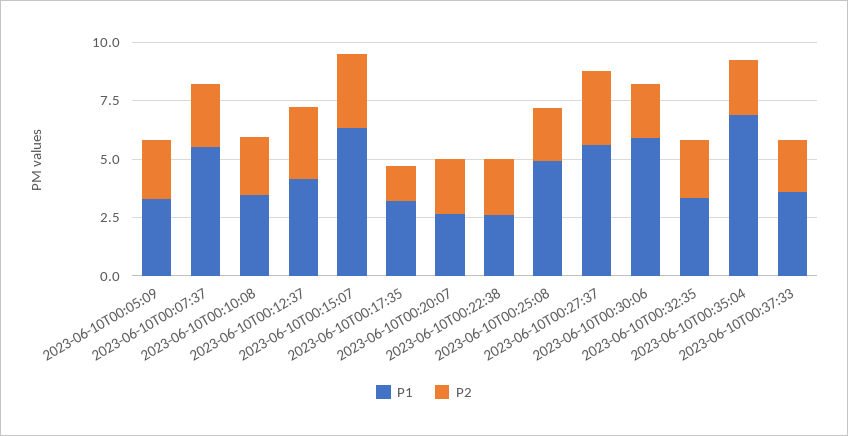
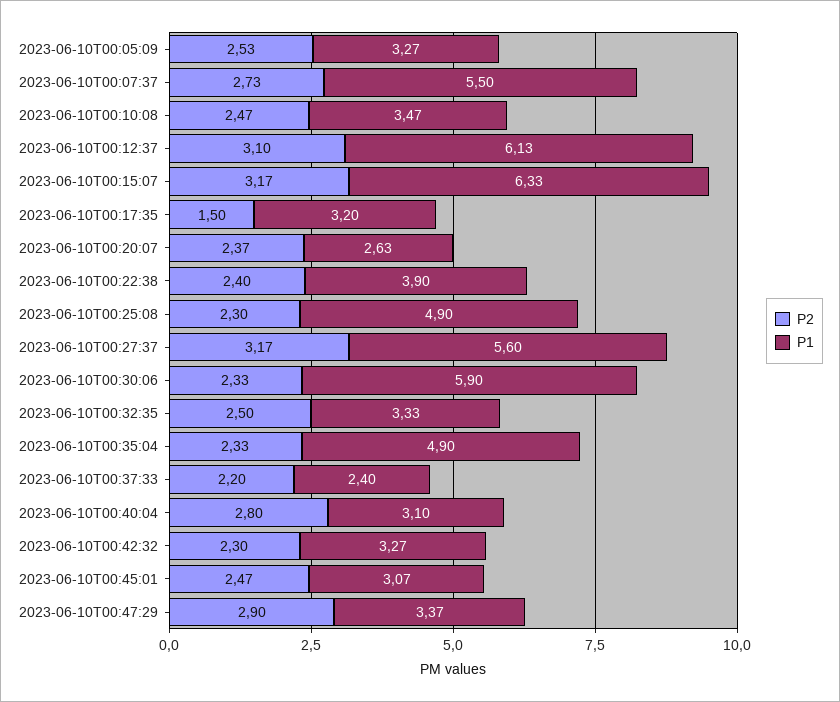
P1, 2023-06-10T00:12:37: 4 -> 6.13
P1, 2023-06-10T00:22:38: 2.5 -> 3.9
P1, 2023-06-10T00:35:04: 7 -> 4.9
P1, 2023-06-10T00:37:33: 3.5 -> 2.4
P2, 2023-06-10T00:40:04: none -> 2.8
P1, 2023-06-10T00:40:04: none -> 3.1
P2, 2023-06-10T00:42:32: none -> 2.3
P1, 2023-06-10T00:42:32: none -> 3.27
P2, 2023-06-10T00:45:01: none -> 2.47
P1, 2023-06-10T00:45:01: none -> 3.07
P2, 2023-06-10T00:47:29: none -> 2.9
P1, 2023-06-10T00:47:29: none -> 3.37

